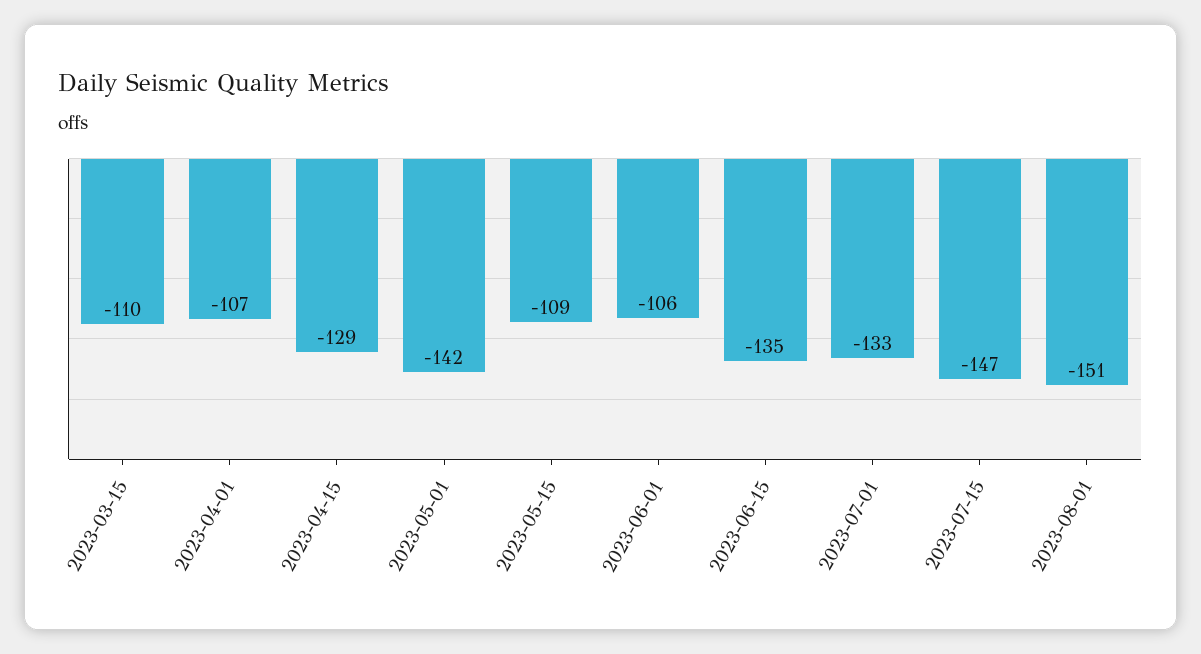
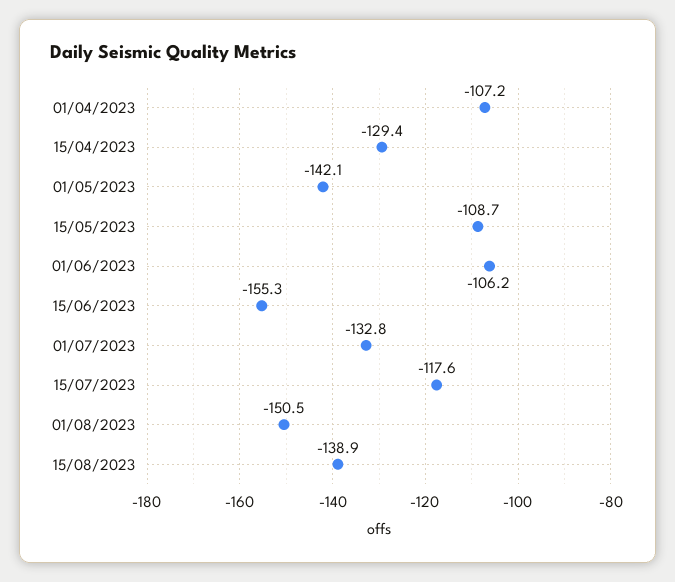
2023-03-15: -110 -> none
2023-06-15: -135 -> -155.3
2023-07-15: -147 -> -117.6
15/08/2023: none -> -138.9

